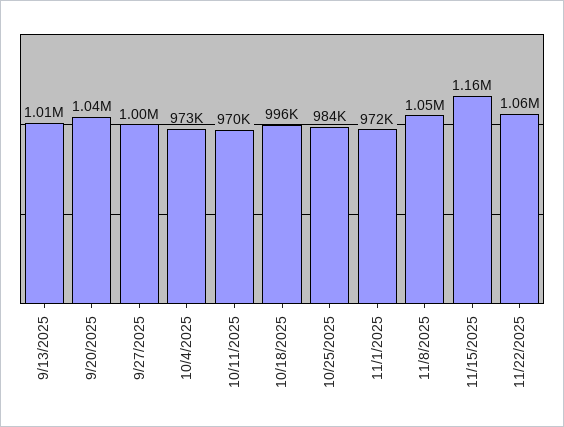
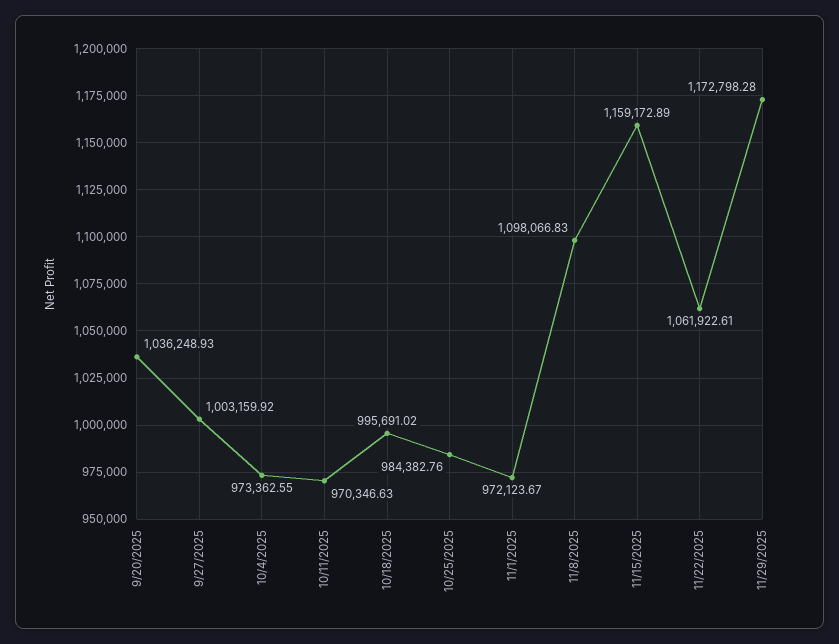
9/13/2025: 1010000 -> none
11/8/2025: 1050000 -> 1098066.83
11/29/2025: none -> 1172798.28

